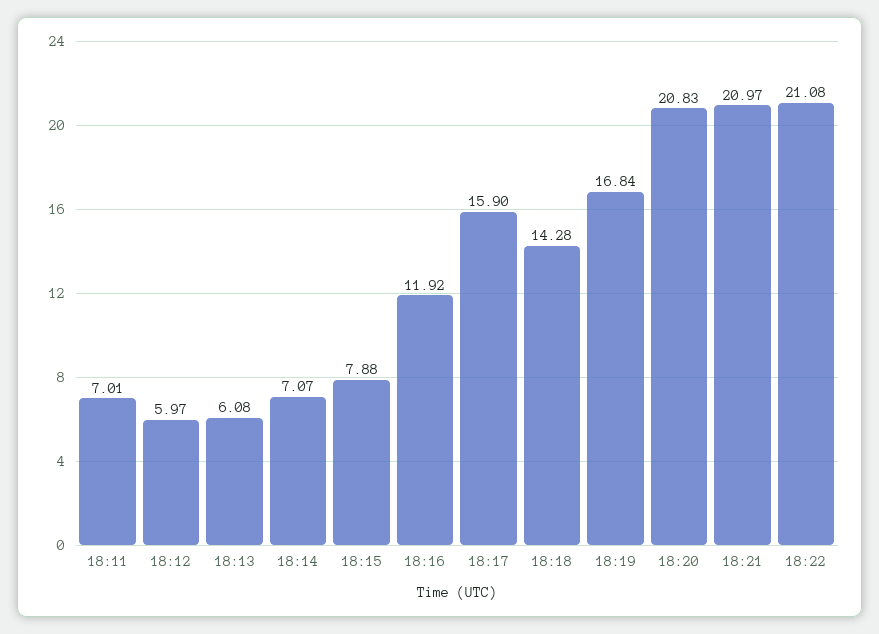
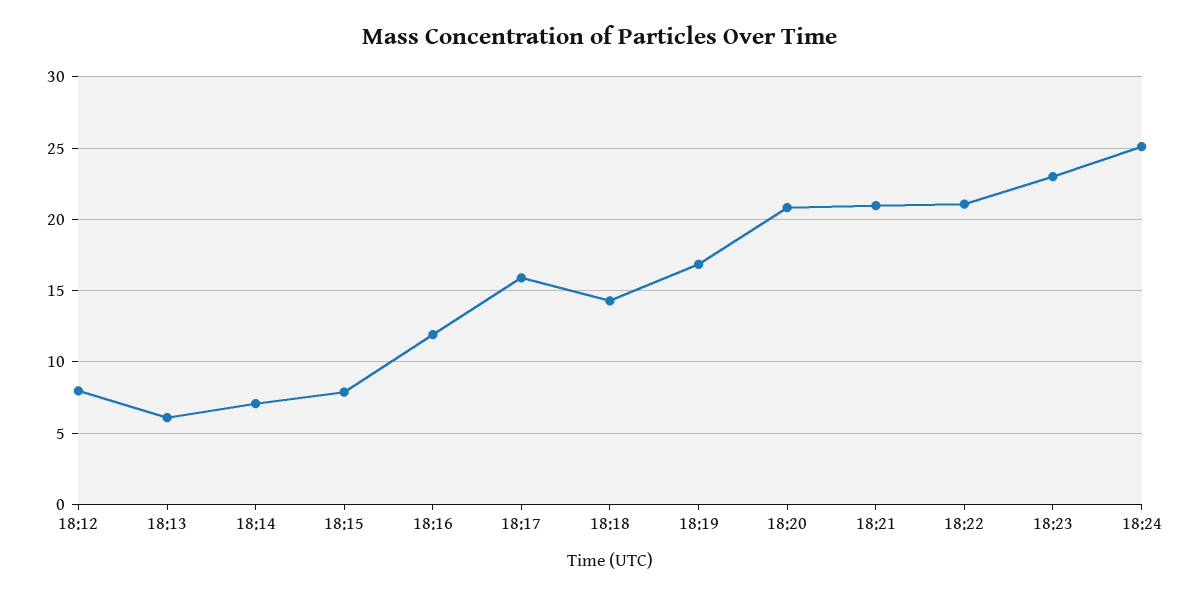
18:11: 7.01 -> none
18:12: 5.97 -> 8
18:23: none -> 23
18:24: none -> 25

